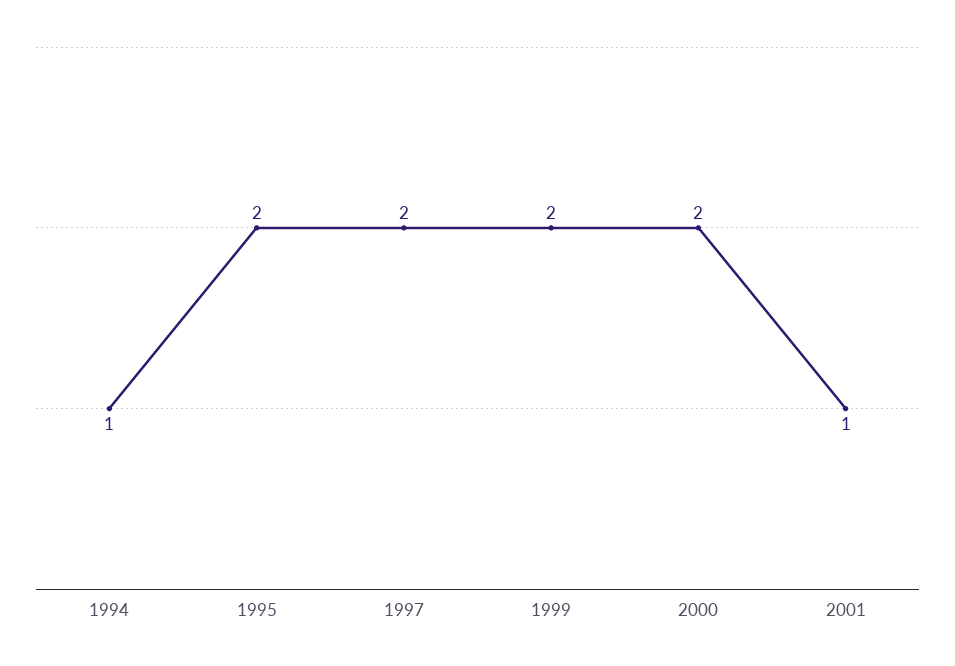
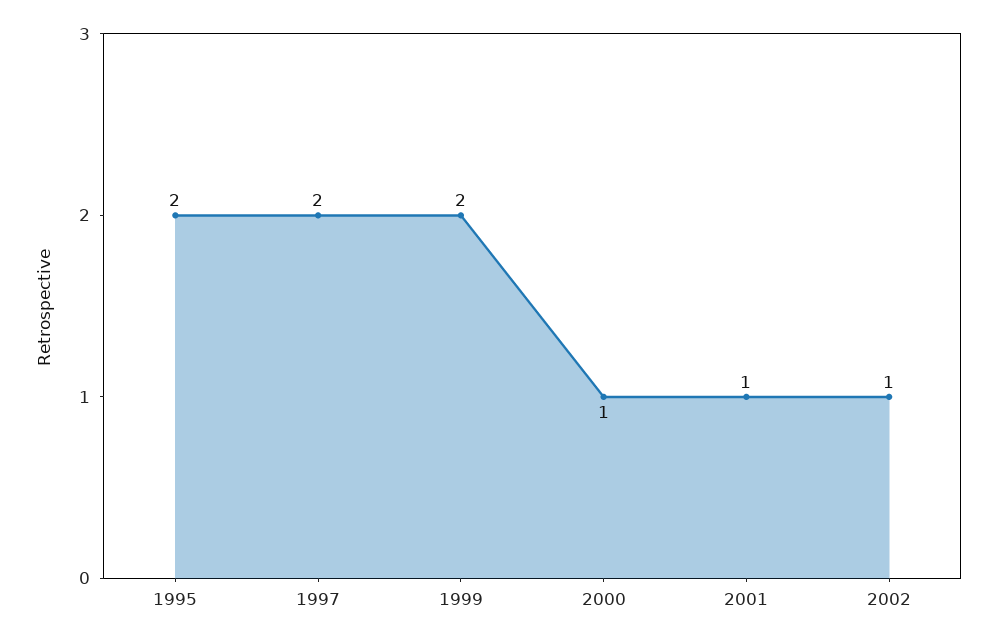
1994: 1 -> none
2000: 2 -> 1
2002: none -> 1

